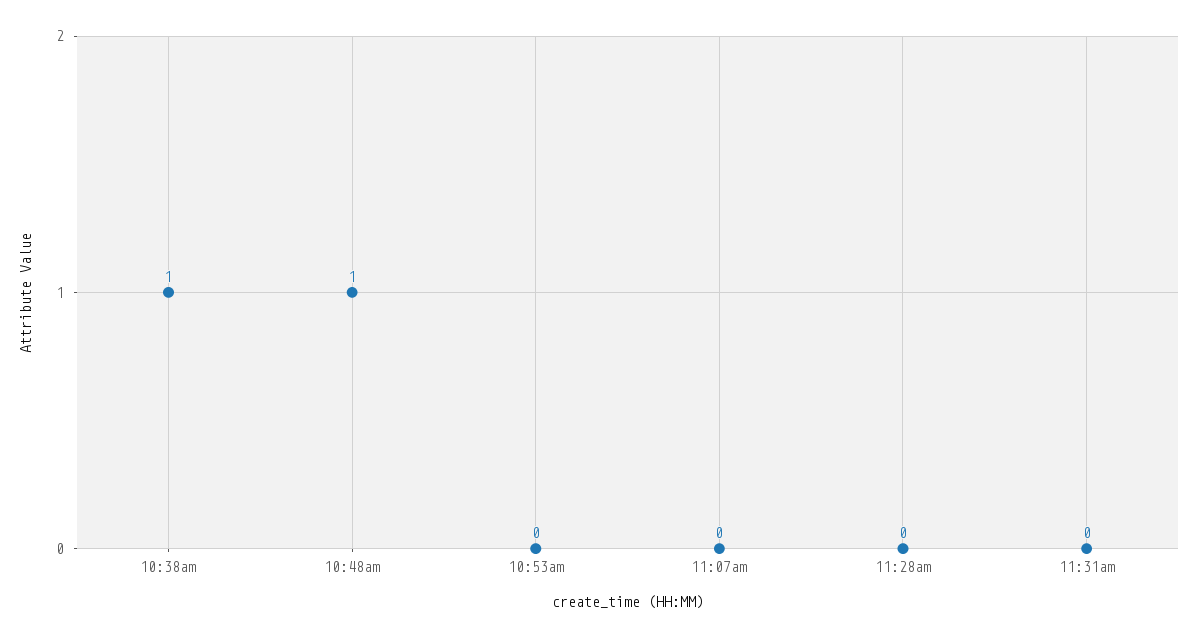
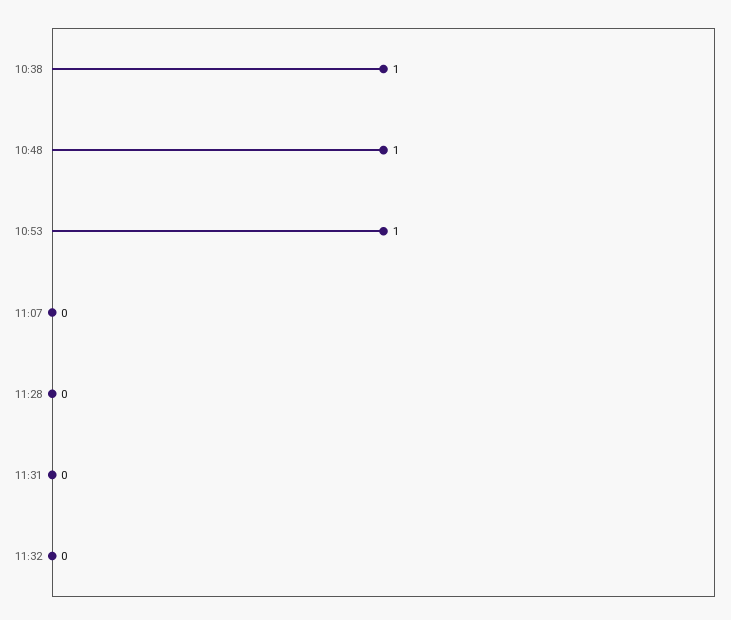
10:53am: 0 -> 1
11:32: none -> 0

